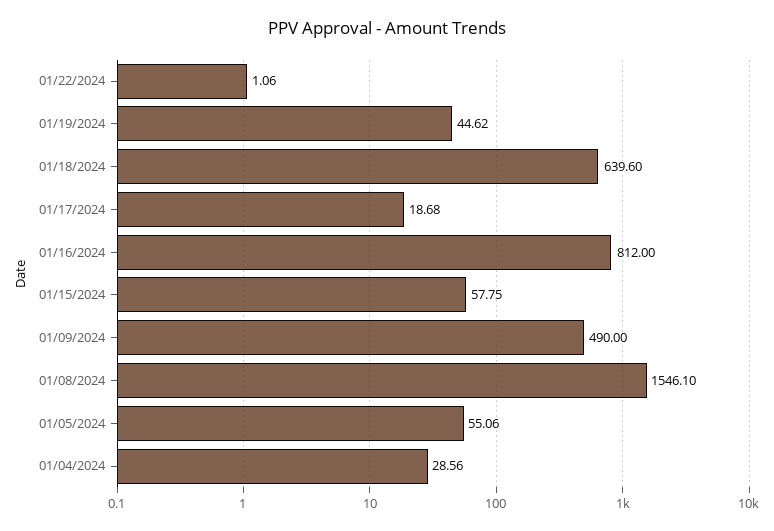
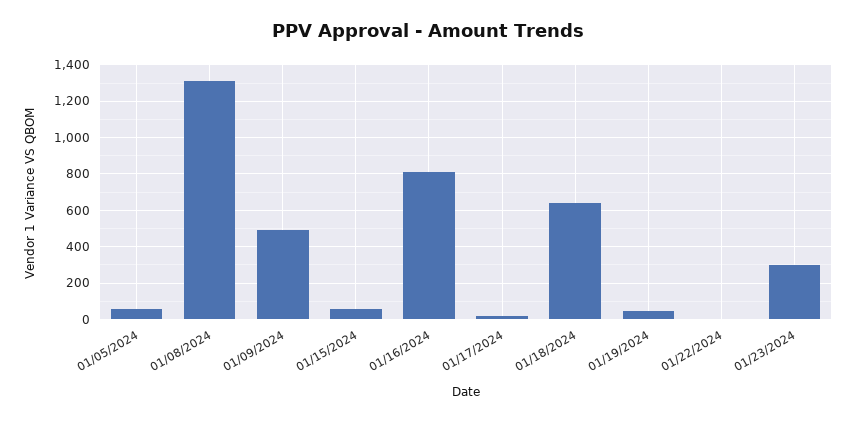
01/08/2024: 1546.1 -> 1300
01/04/2024: 28.56 -> none
01/23/2024: none -> 300

